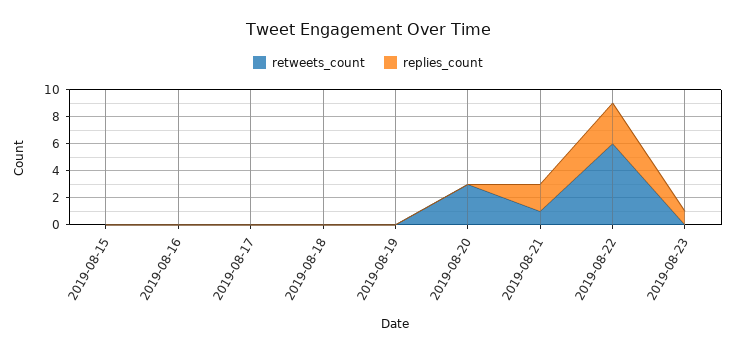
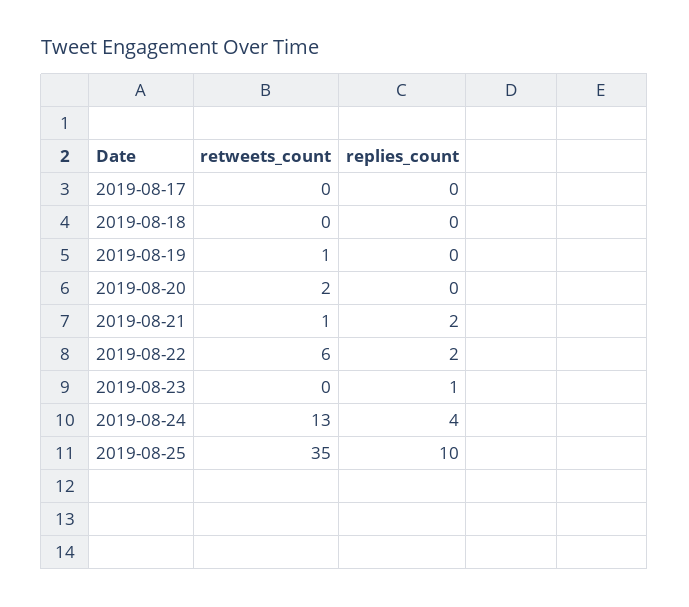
retweets_count, 2019-08-15: 0 -> none
replies_count, 2019-08-15: 0 -> none
retweets_count, 2019-08-16: 0 -> none
replies_count, 2019-08-16: 0 -> none
retweets_count, 2019-08-19: 0 -> 1
retweets_count, 2019-08-20: 3 -> 2
replies_count, 2019-08-22: 3 -> 2
retweets_count, 2019-08-24: none -> 13
replies_count, 2019-08-24: none -> 4
retweets_count, 2019-08-25: none -> 35
replies_count, 2019-08-25: none -> 10

